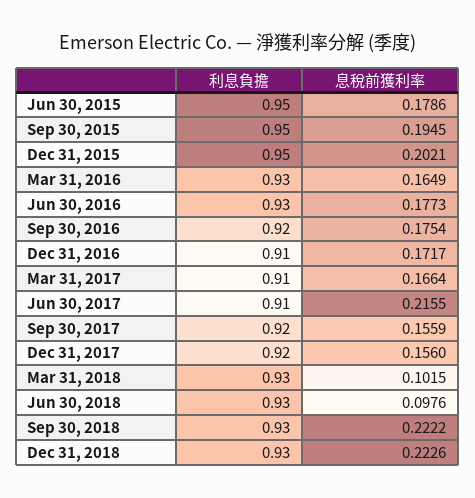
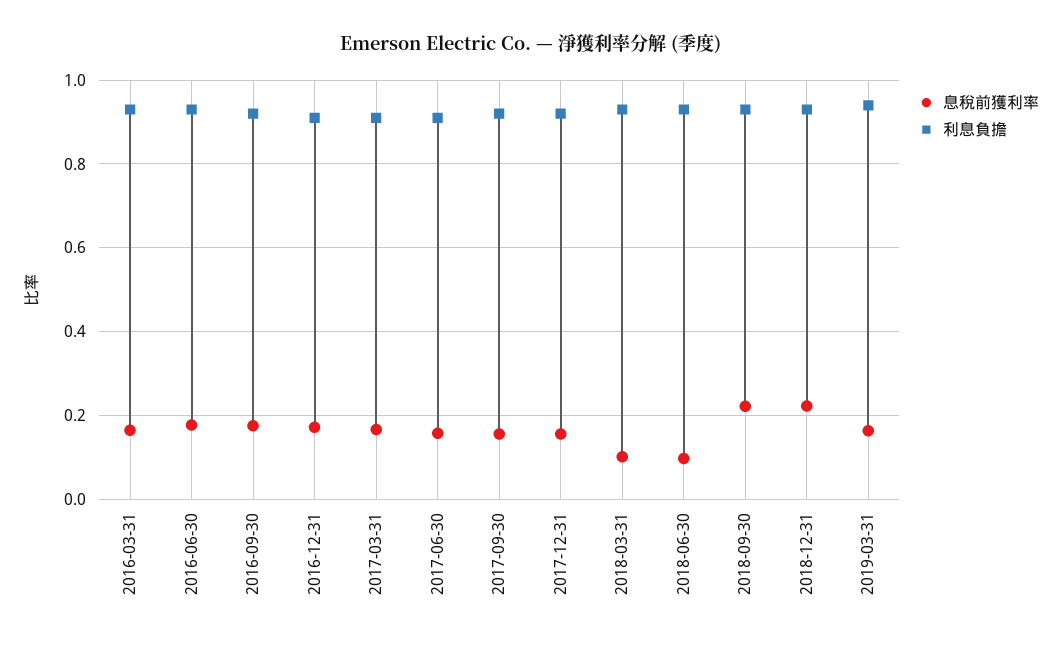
利息負擔, Jun 30, 2015: 0.95 -> none
息稅前獲利率, Jun 30, 2015: 0.1786 -> none
利息負擔, Sep 30, 2015: 0.95 -> none
息稅前獲利率, Sep 30, 2015: 0.1945 -> none
利息負擔, Dec 31, 2015: 0.95 -> none
息稅前獲利率, Dec 31, 2015: 0.2021 -> none
息稅前獲利率, Jun 30, 2017: 0.2155 -> 0.16
息稅前獲利率, 2019-03-31: none -> 0.16
利息負擔, 2019-03-31: none -> 0.94

